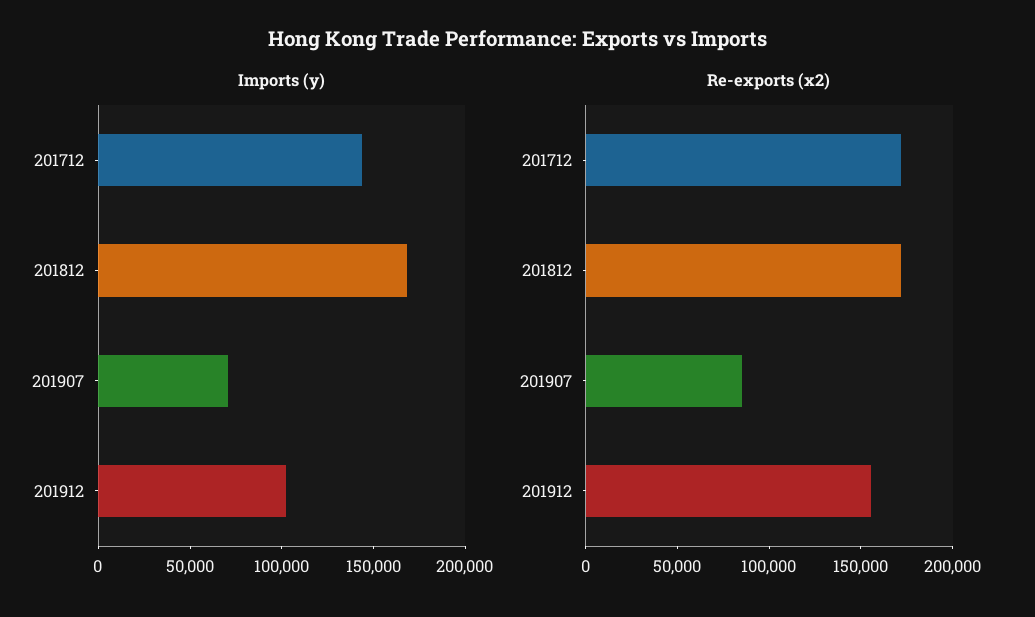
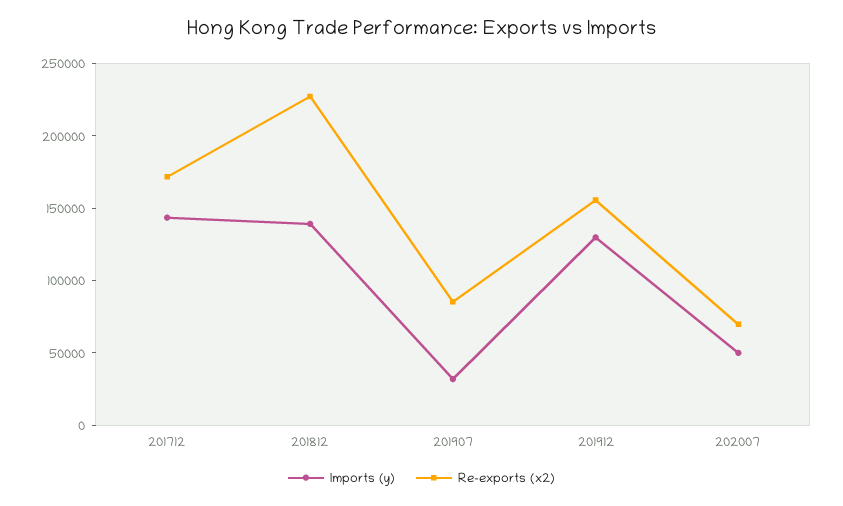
Imports (y), 201812: 170000 -> 140000
Imports (y), 201907: 70000 -> 30000
Imports (y), 201912: 100000 -> 130000
Re-exports (x2), 201812: 170000 -> 230000
Imports (y), 202007: none -> 50000
Re-exports (x2), 202007: none -> 70000

